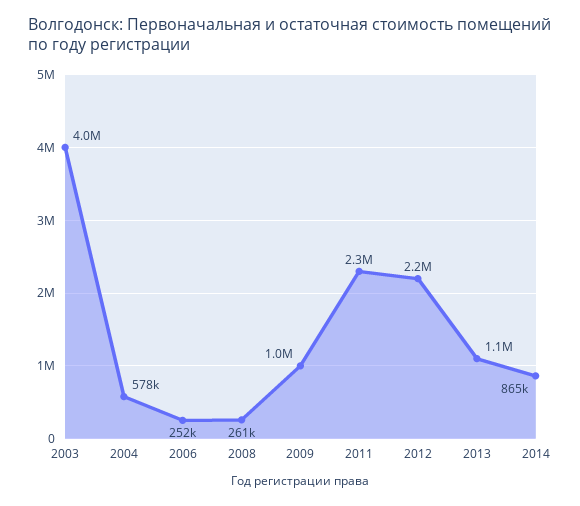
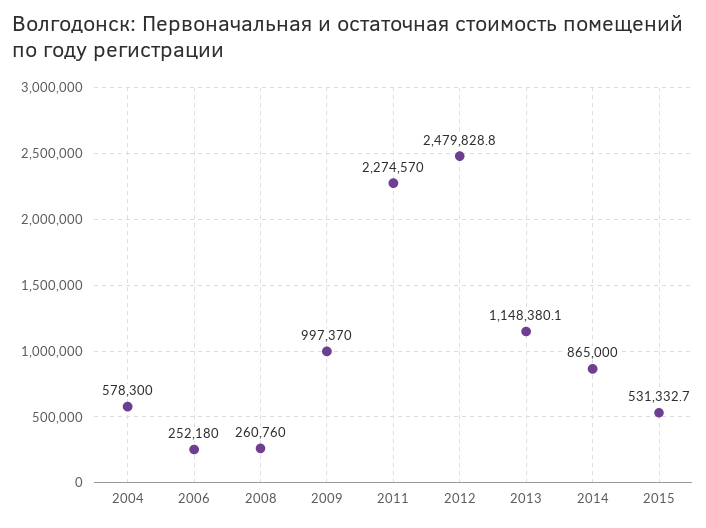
2003: 4000000 -> none
2012: 2200000 -> 2479828.8
2015: none -> 531332.7

